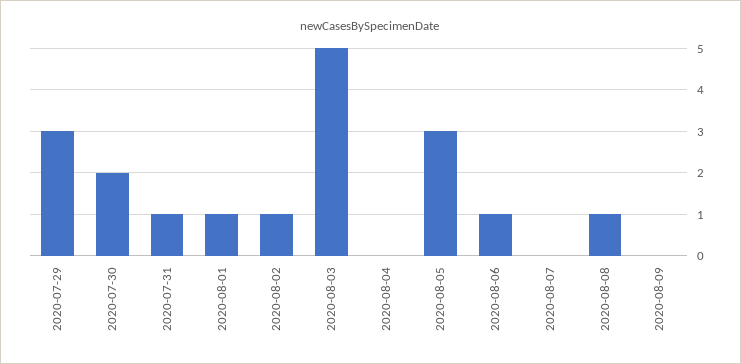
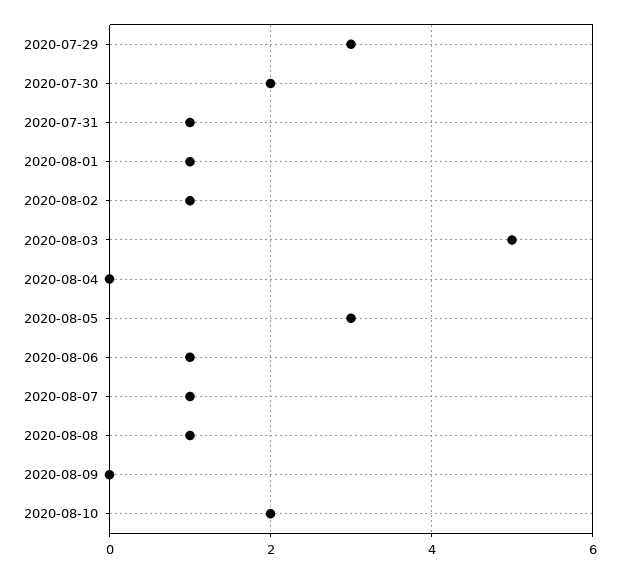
2020-08-07: 0 -> 1
2020-08-10: none -> 2

